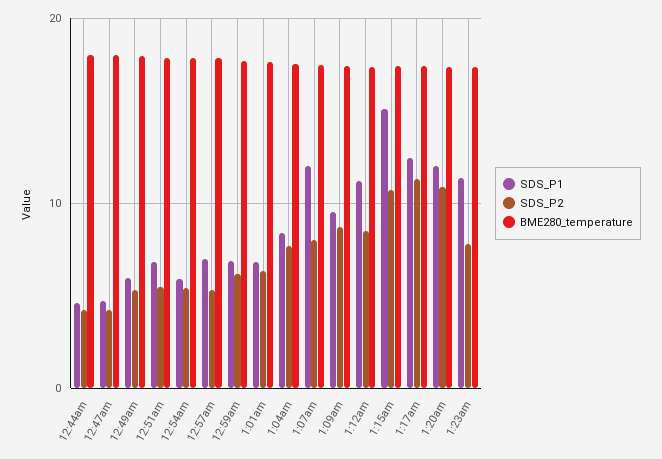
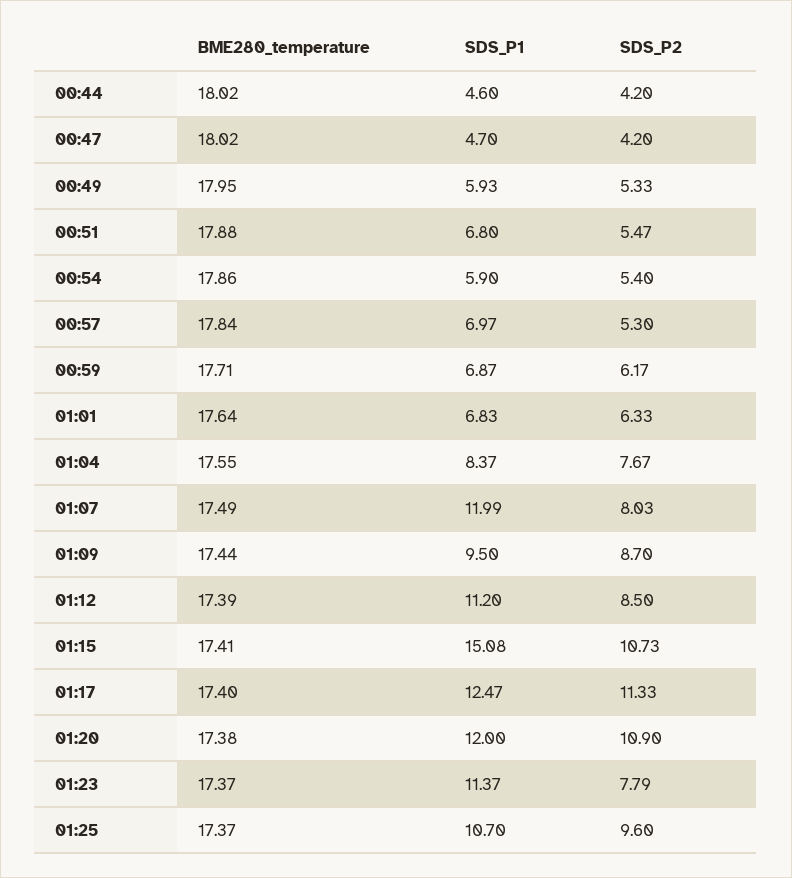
BME280_temperature, 01:25: none -> 17.37
SDS_P1, 01:25: none -> 10.7
SDS_P2, 01:25: none -> 9.6

